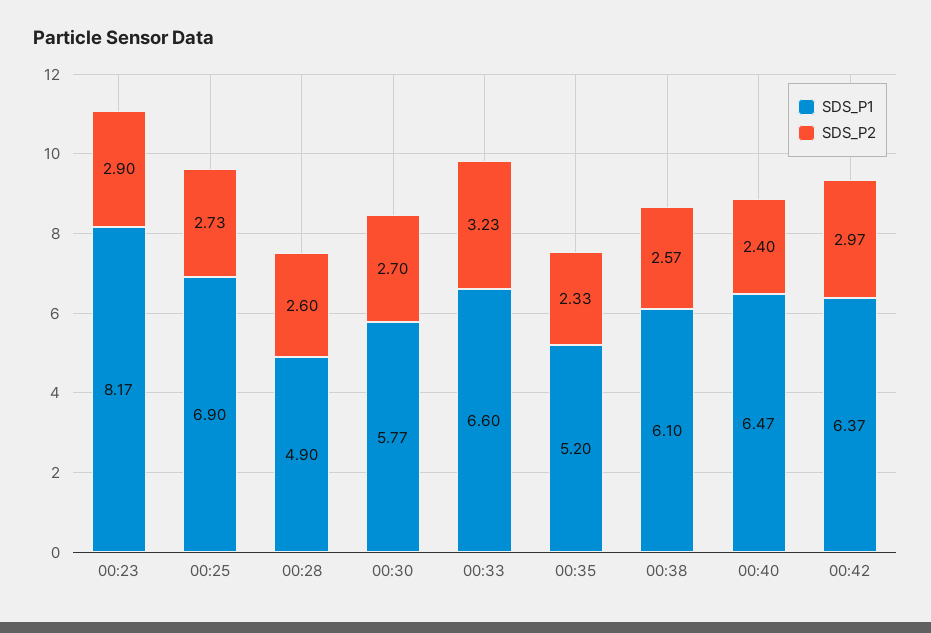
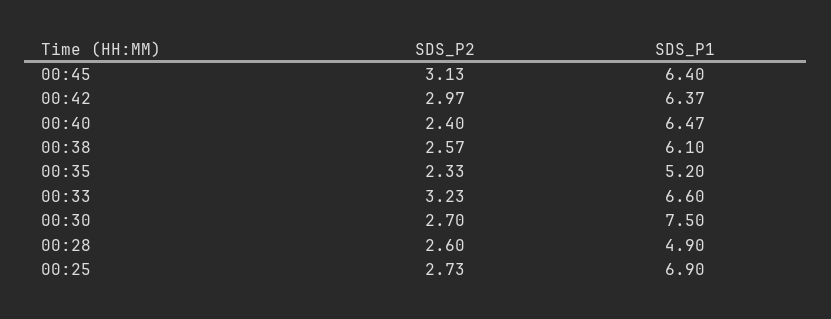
SDS_P1, 00:23: 8.17 -> none
SDS_P2, 00:23: 2.9 -> none
SDS_P1, 00:30: 5.77 -> 7.5
SDS_P2, 00:45: none -> 3.13
SDS_P1, 00:45: none -> 6.4

